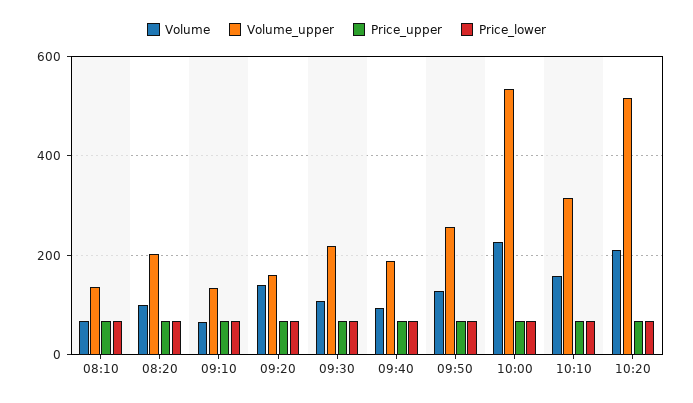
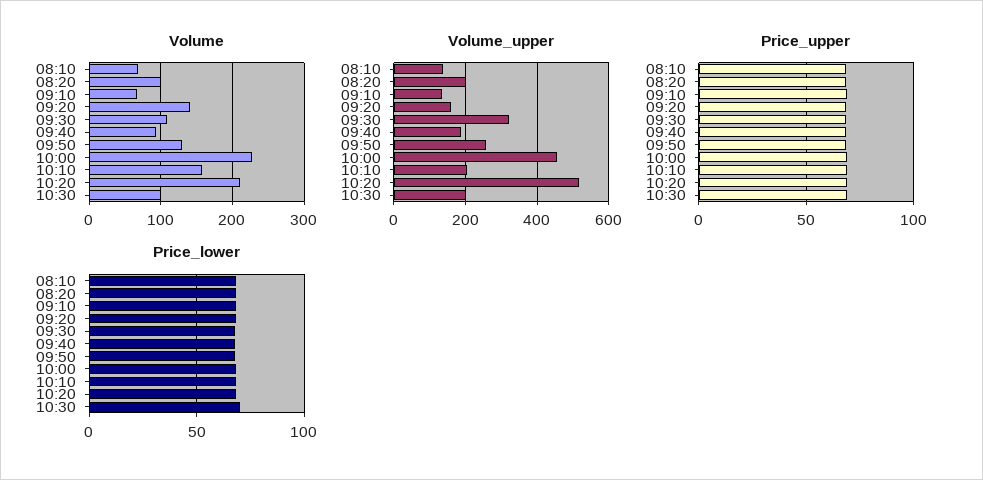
Volume_upper, 09:30: 220 -> 320
Volume_upper, 10:00: 540 -> 460
Volume_upper, 10:10: 320 -> 200
Volume, 10:30: none -> 100
Volume_upper, 10:30: none -> 200
Price_upper, 10:30: none -> 70
Price_lower, 10:30: none -> 70

